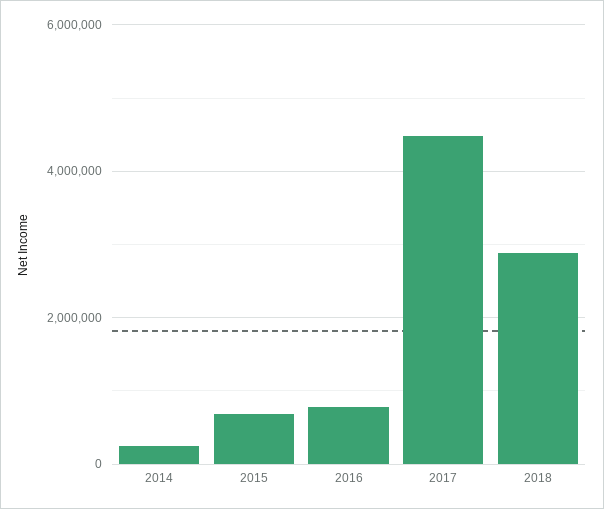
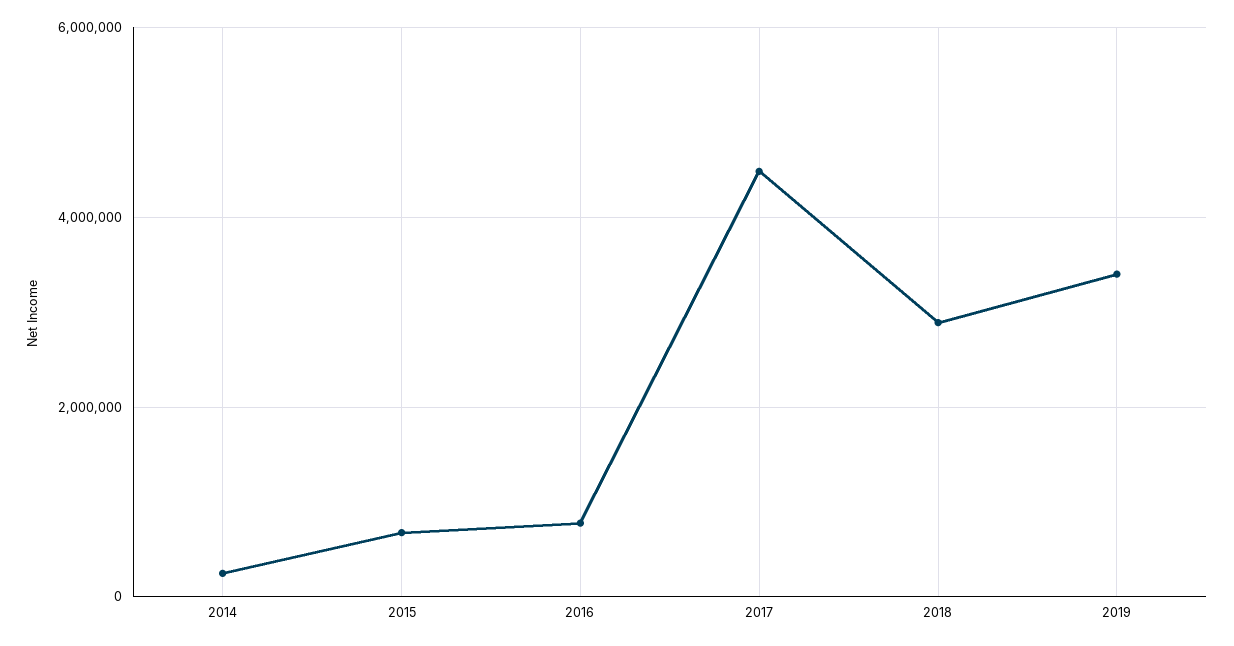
2019: none -> 3400000

